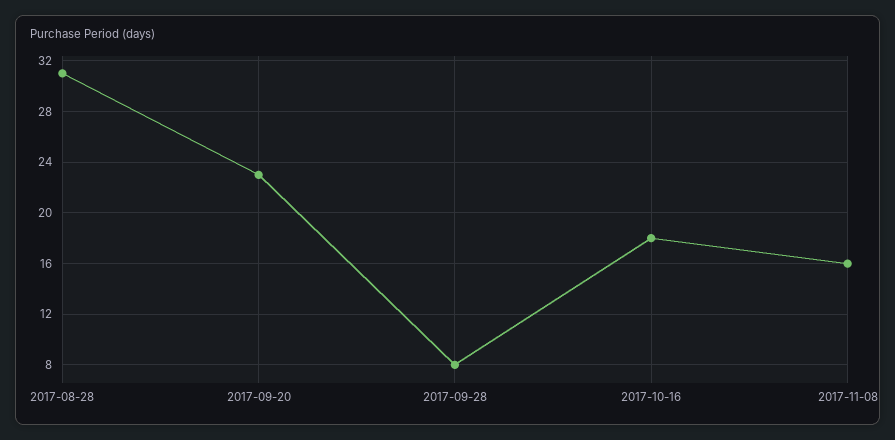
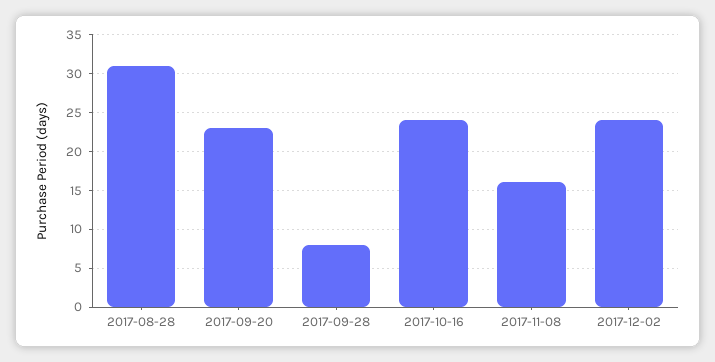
2017-10-16: 18 -> 24
2017-12-02: none -> 24

